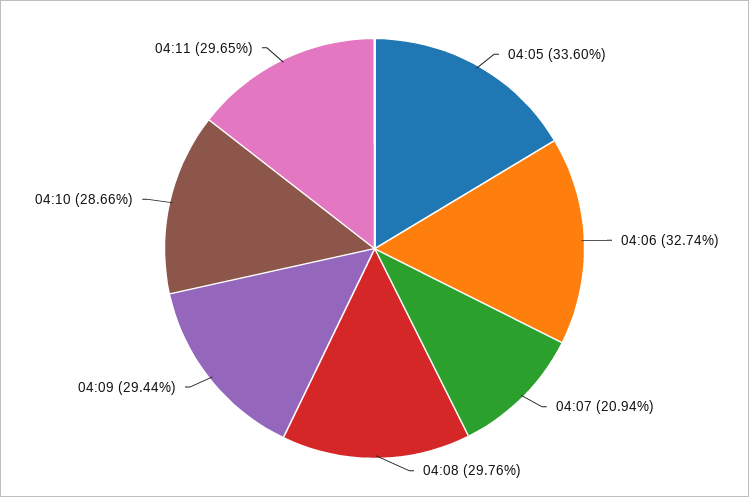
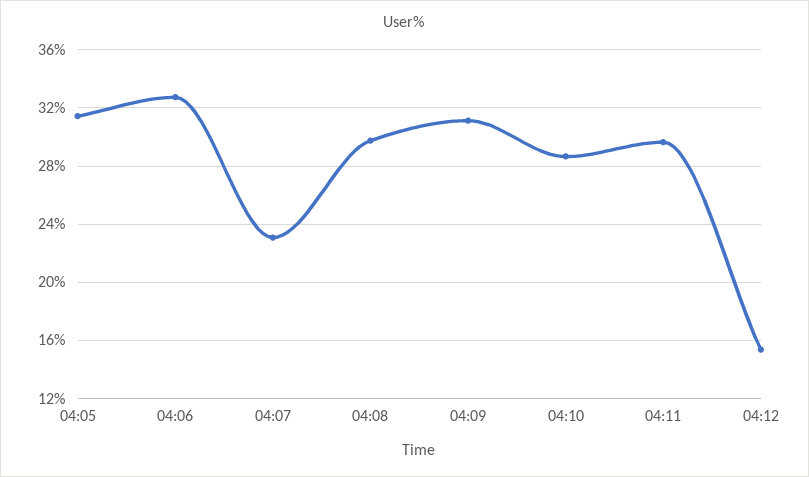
04:05: 33.6 -> 31.5
04:07: 20.94 -> 23
04:09: 29.44 -> 31
04:12: none -> 15.5

